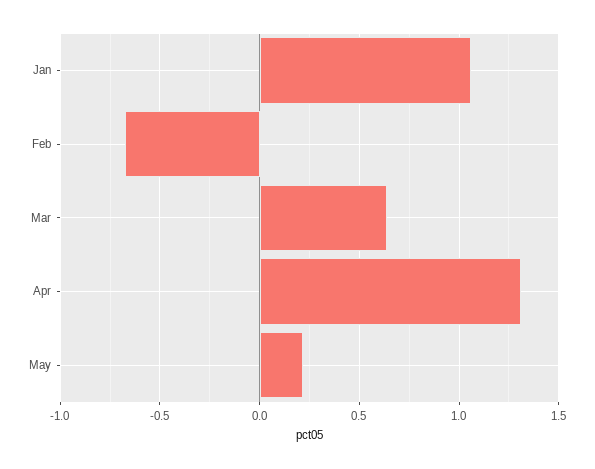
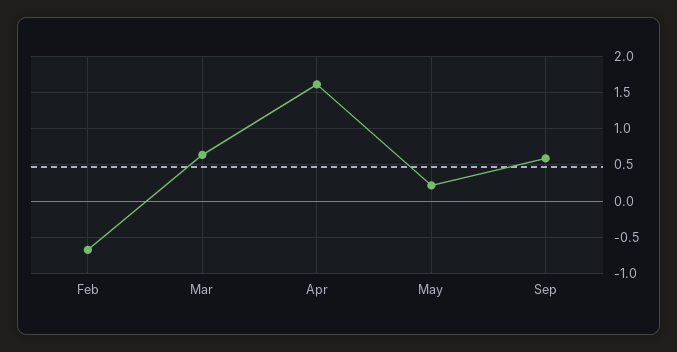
Jan: 1.05 -> none
Apr: 1.3 -> 1.6
Sep: none -> 0.6

